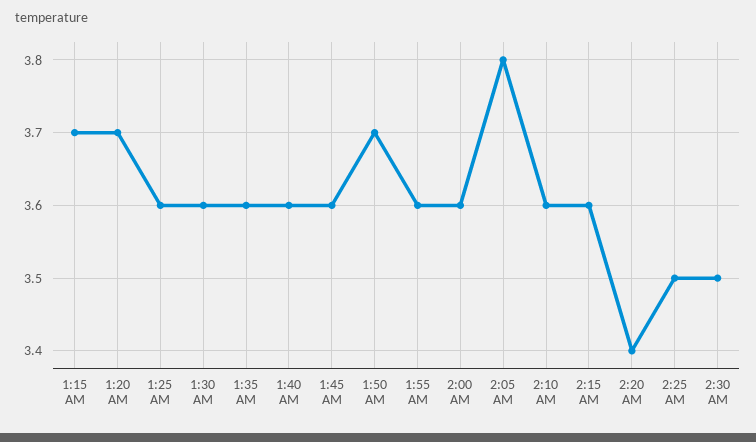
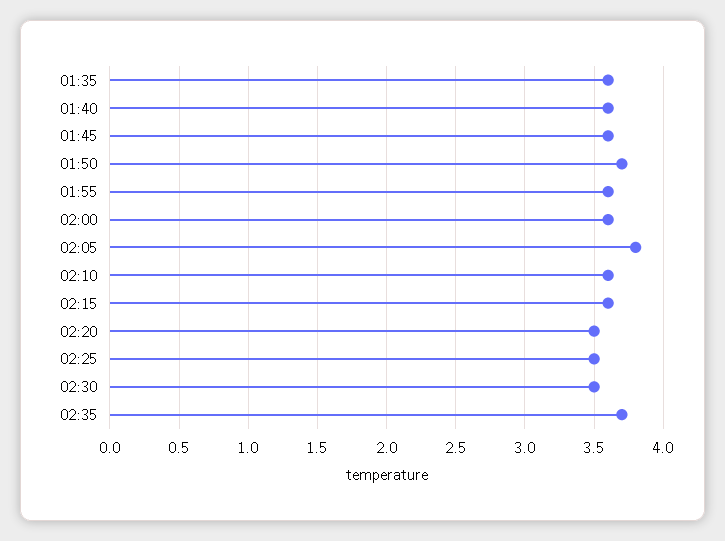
1:15 AM: 3.7 -> none
1:20 AM: 3.7 -> none
1:25 AM: 3.6 -> none
1:30 AM: 3.6 -> none
2:20 AM: 3.4 -> 3.5
02:35: none -> 3.7

